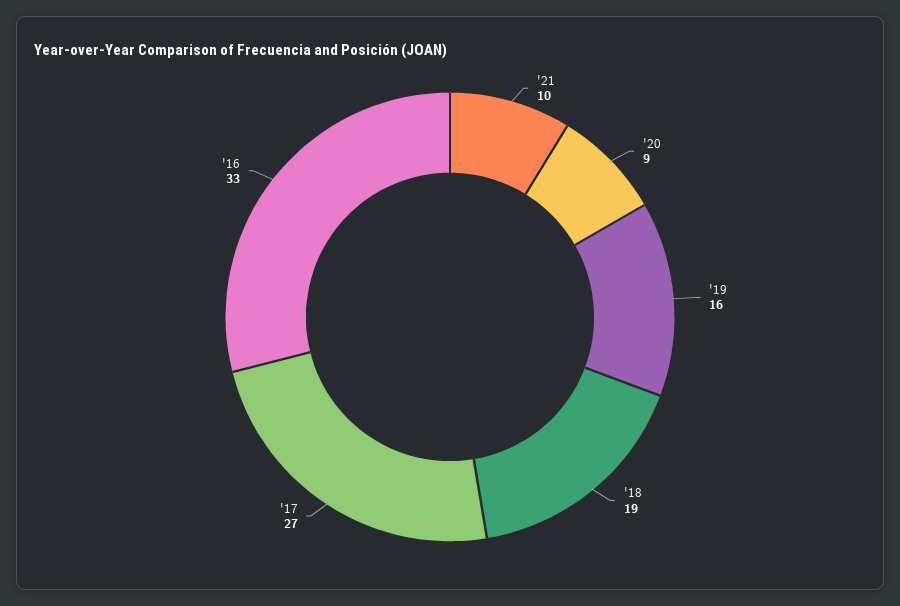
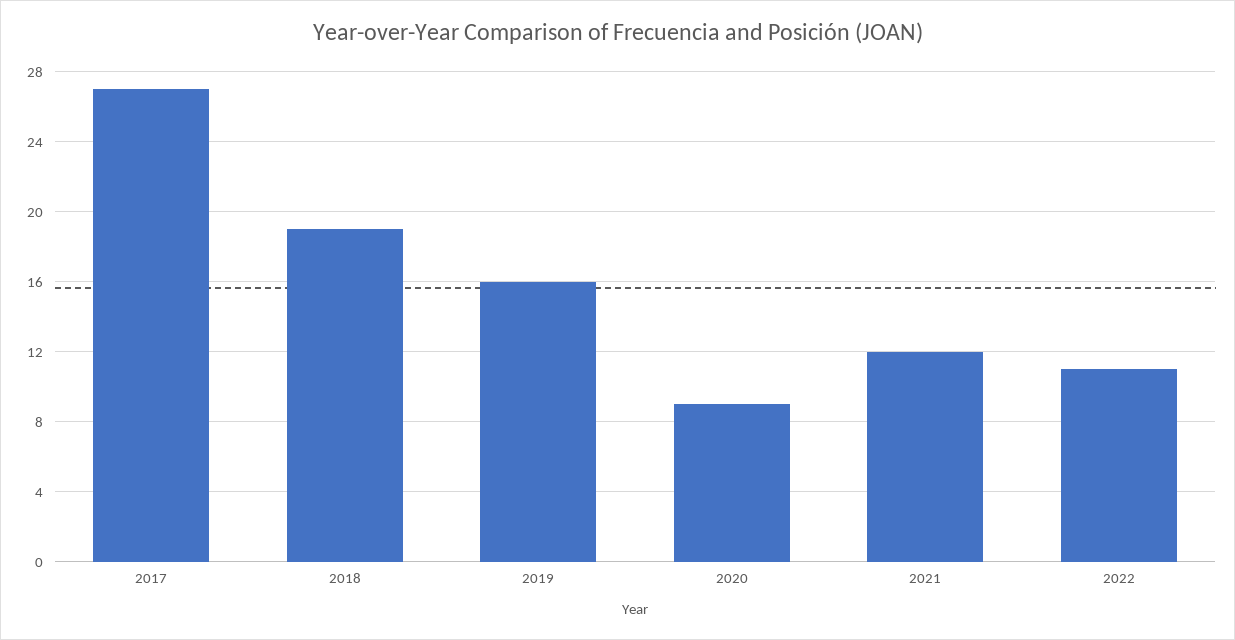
'21: 10 -> 12
'16: 33 -> none
2022: none -> 11

